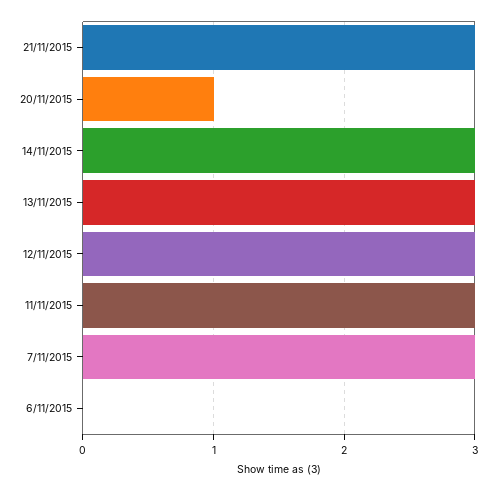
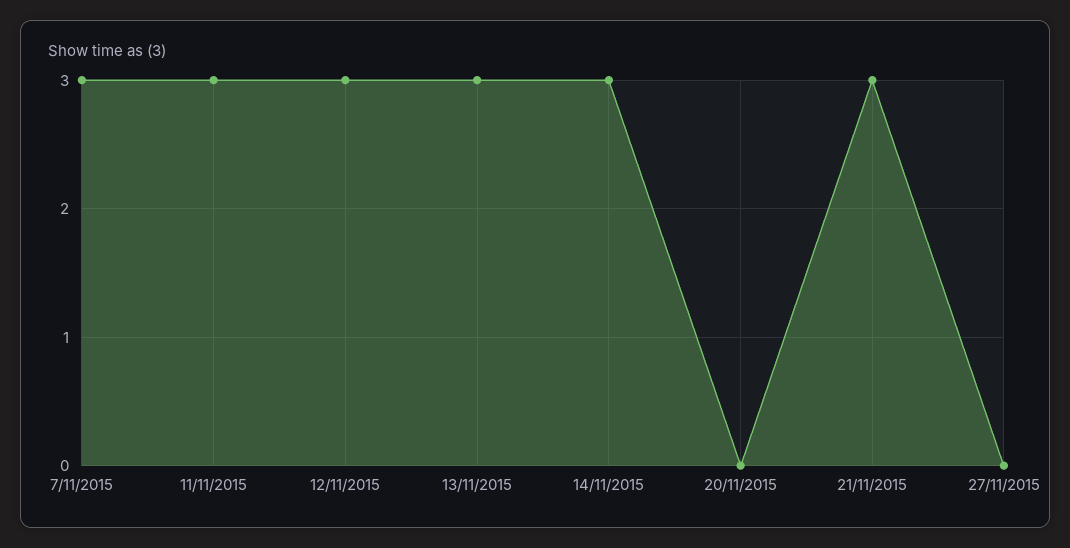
20/11/2015: 1 -> 0
6/11/2015: 0 -> none
27/11/2015: none -> 0

